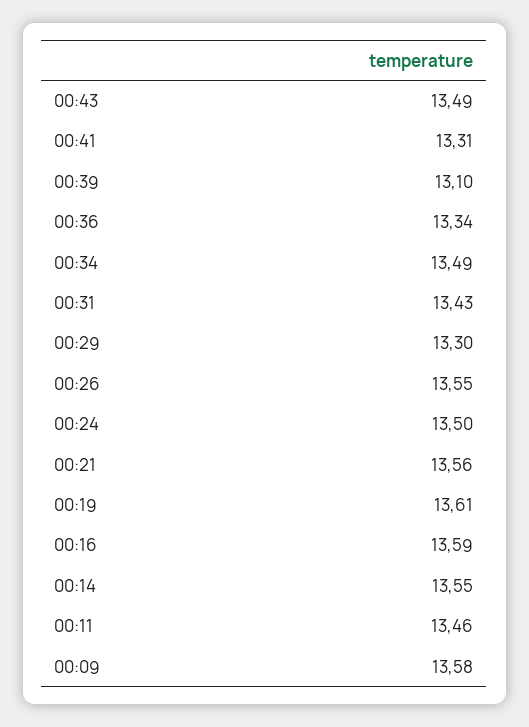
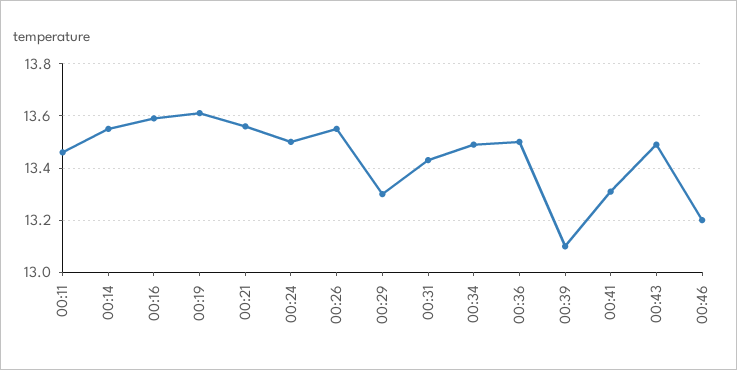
00:36: 13.34 -> 13.5
00:09: 13.58 -> none
00:46: none -> 13.2

